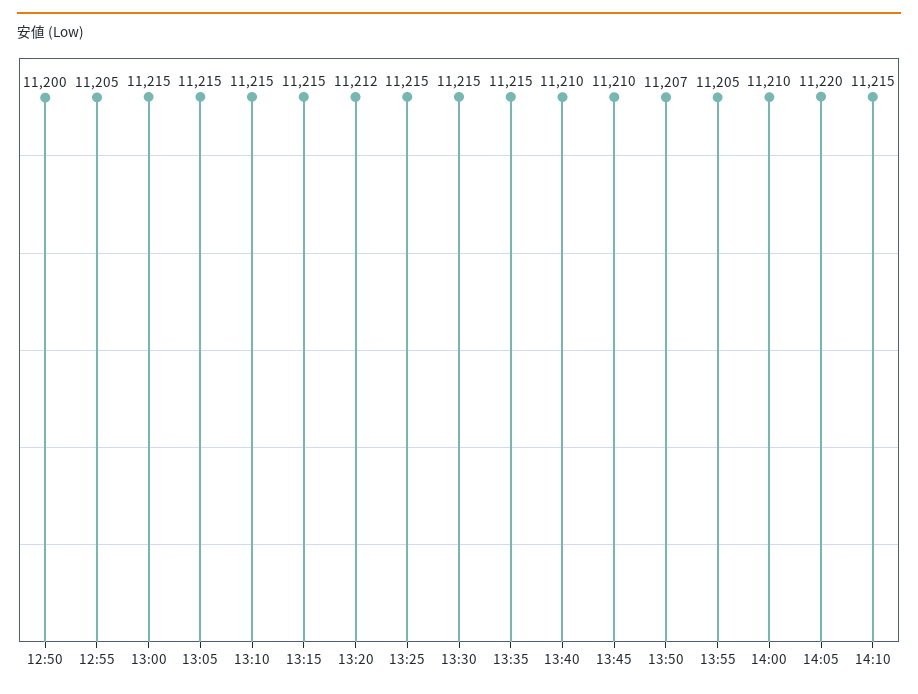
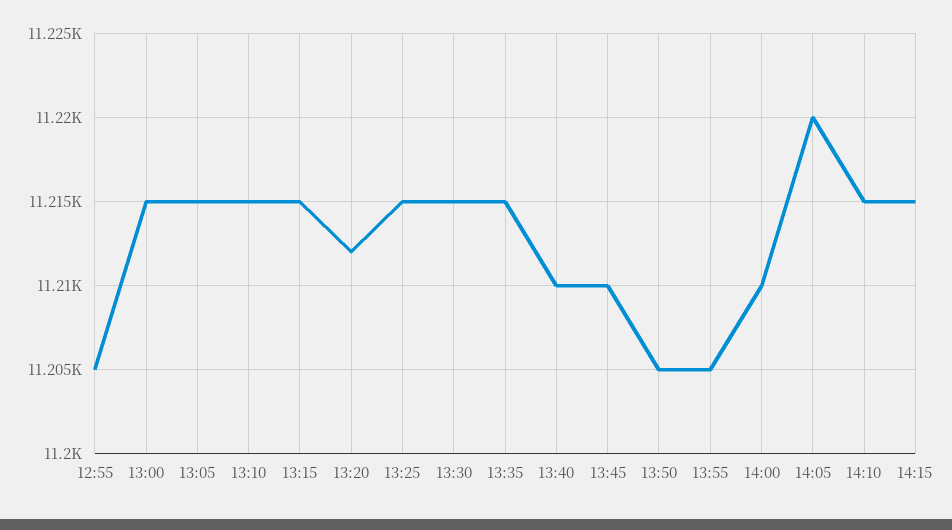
12:50: 11200 -> none
13:50: 11207 -> 11205
14:15: none -> 11215

